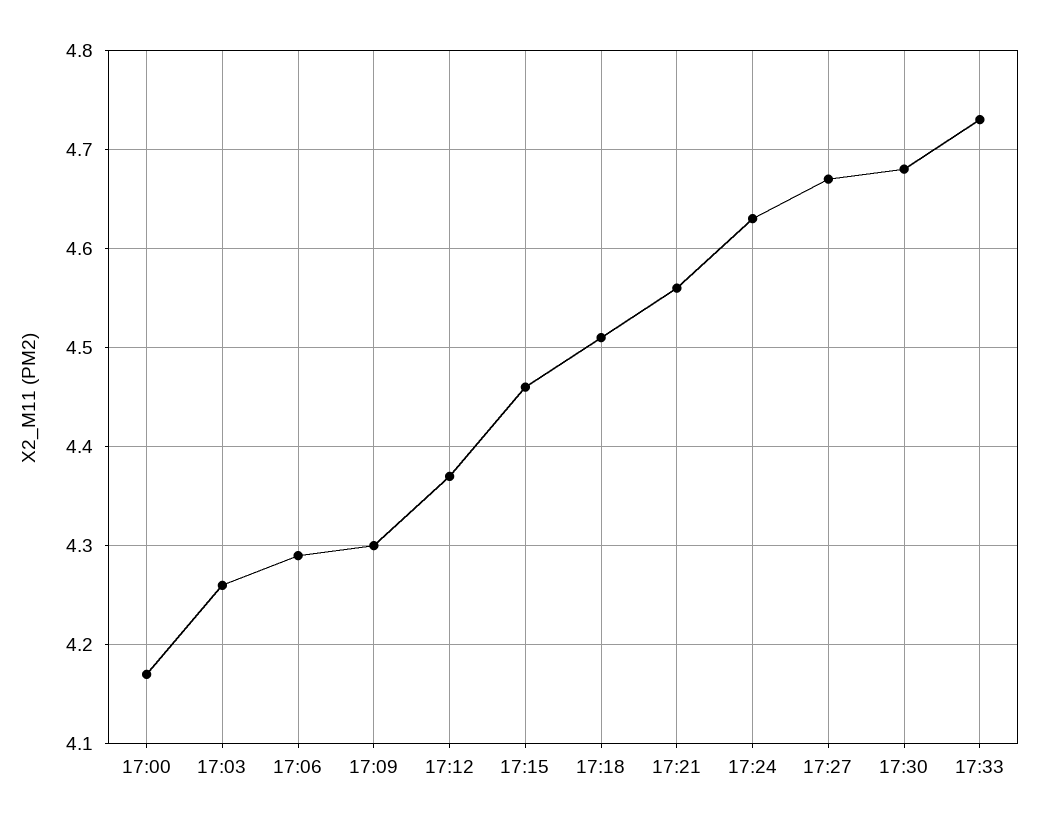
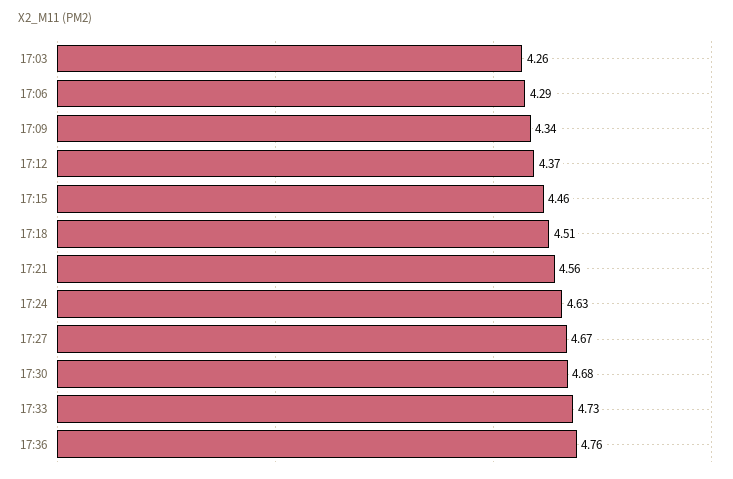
17:00: 4.17 -> none
17:09: 4.3 -> 4.34
17:36: none -> 4.76

